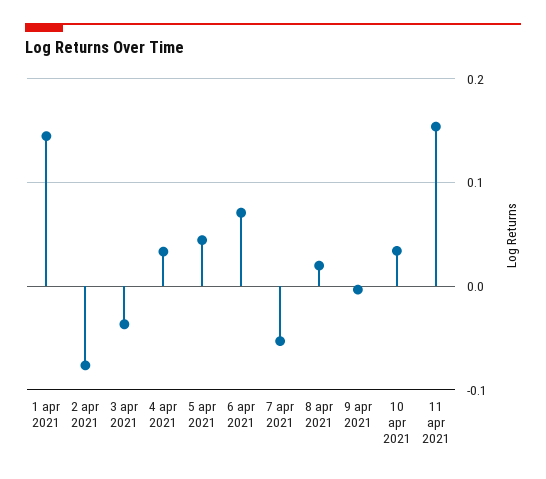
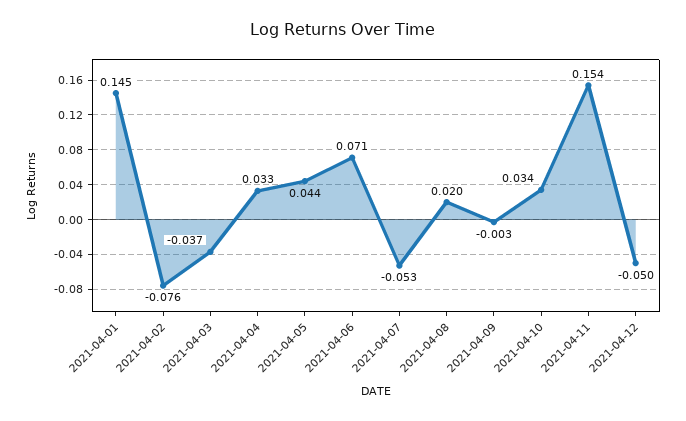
2021-04-12: none -> -0.05

